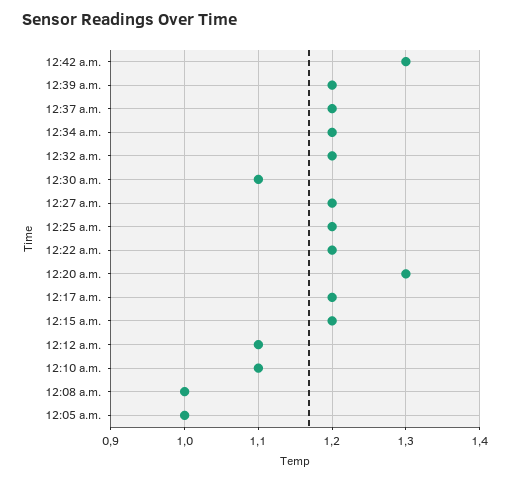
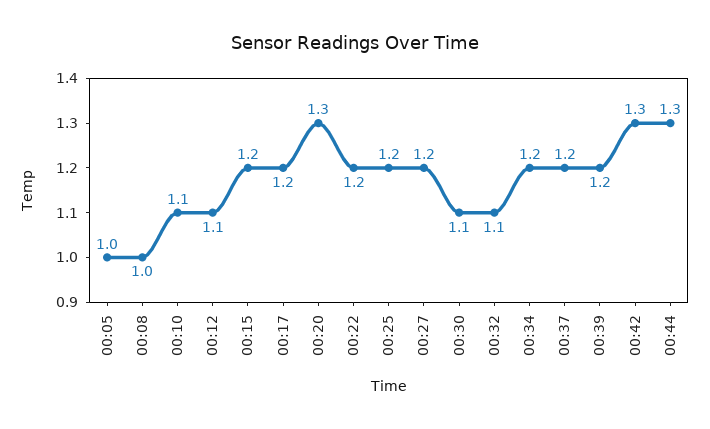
12:32 a.m.: 1.2 -> 1.1
00:44: none -> 1.3

